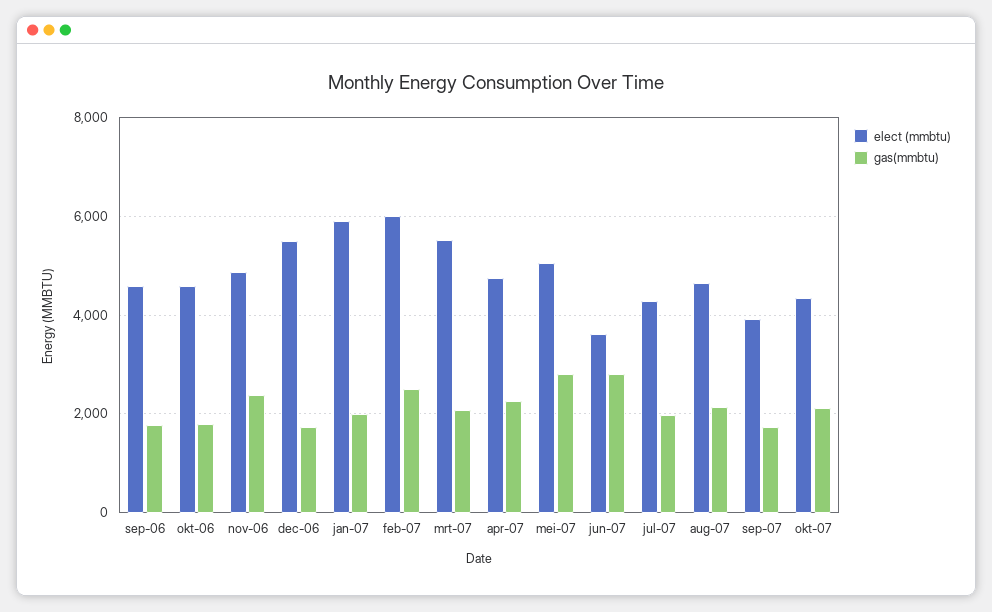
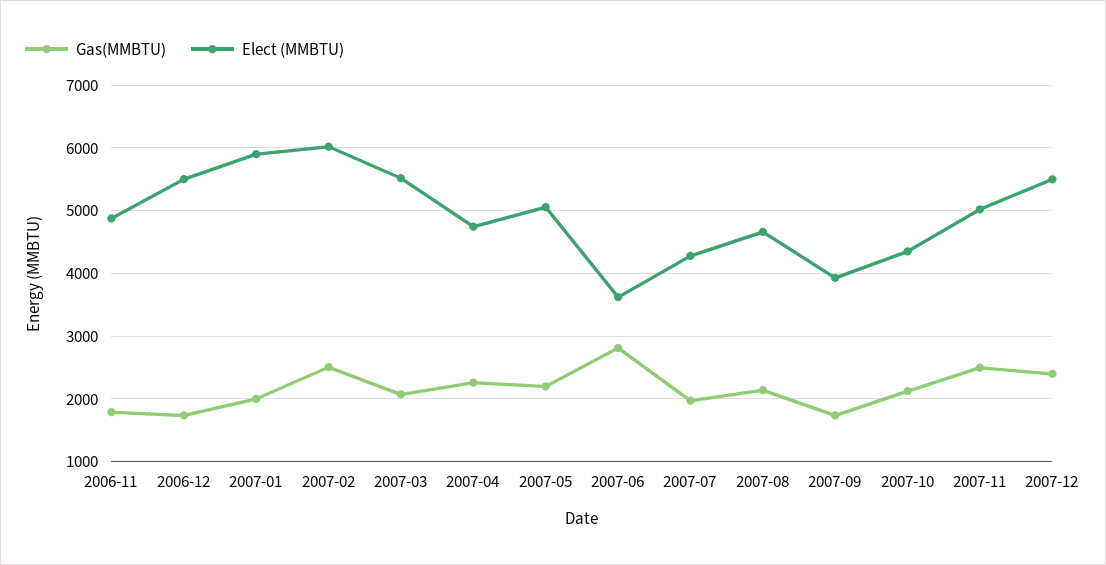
elect (mmbtu), sep-06: 4600 -> none
gas(mmbtu), sep-06: 1800 -> none
elect (mmbtu), okt-06: 4600 -> none
gas(mmbtu), okt-06: 1800 -> none
gas(mmbtu), nov-06: 2400 -> 1800
gas(mmbtu), mei-07: 2800 -> 2200
gas(mmbtu), 2007-11: none -> 2500
elect (mmbtu), 2007-11: none -> 5000
gas(mmbtu), 2007-12: none -> 2400
elect (mmbtu), 2007-12: none -> 5500

